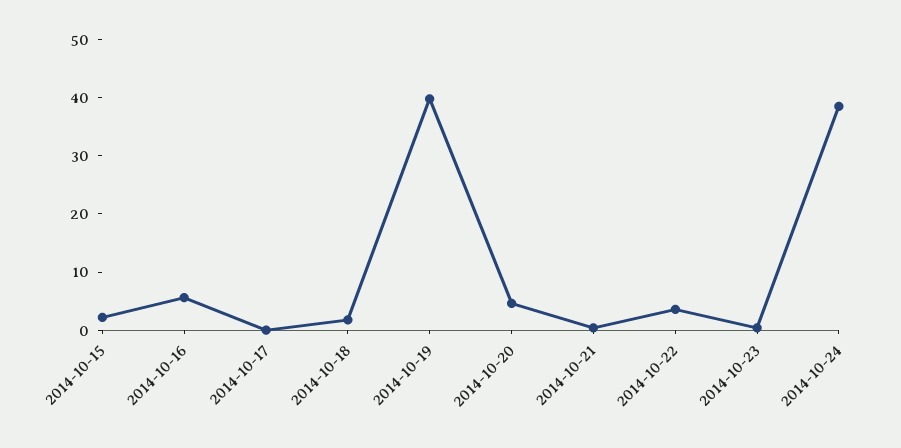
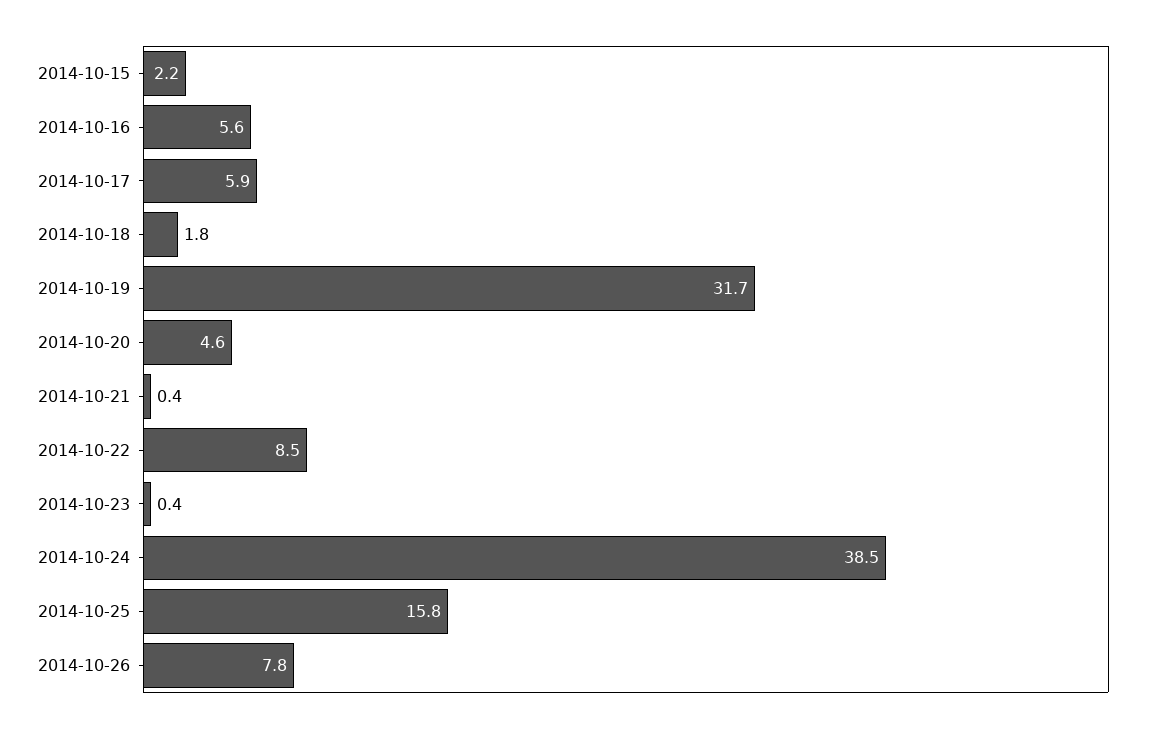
2014-10-17: 0 -> 5.9
2014-10-19: 40 -> 31.7
2014-10-22: 4 -> 8.5
2014-10-25: none -> 15.8
2014-10-26: none -> 7.8

